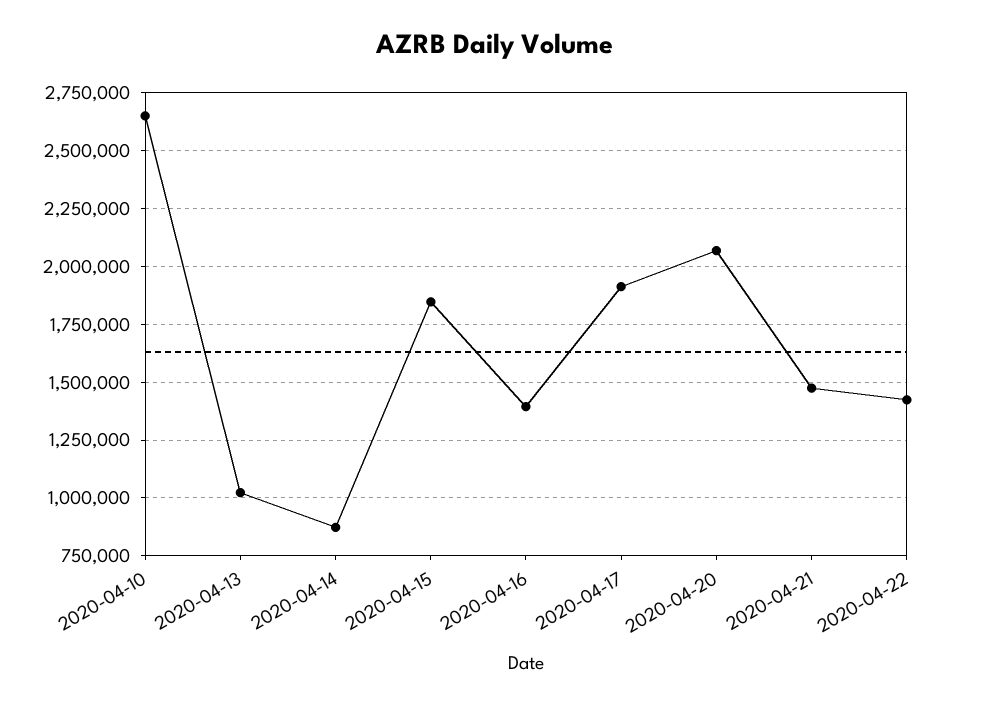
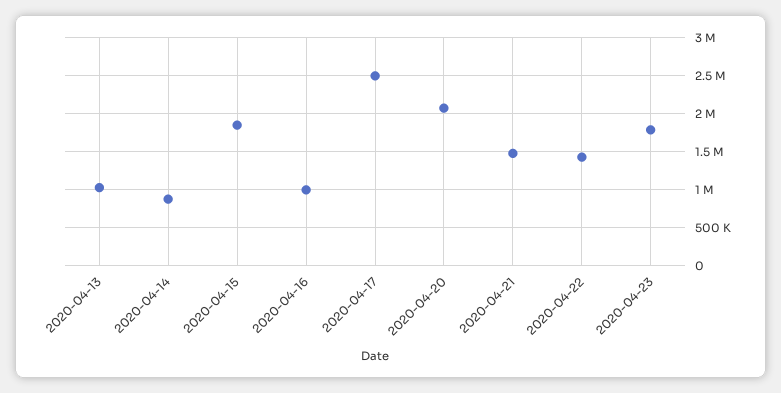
2020-04-10: 2650000 -> none
2020-04-16: 1400000 -> 1000000
2020-04-17: 1900000 -> 2500000
2020-04-23: none -> 1800000

